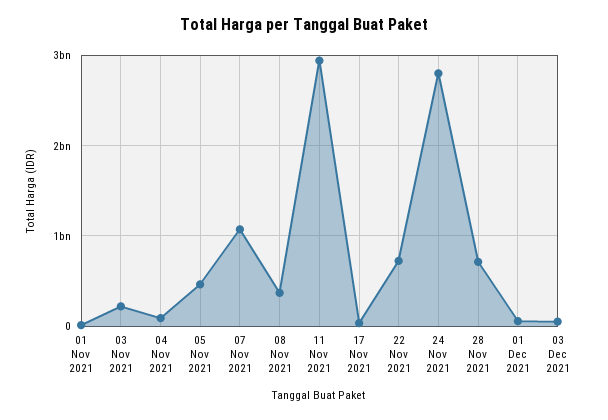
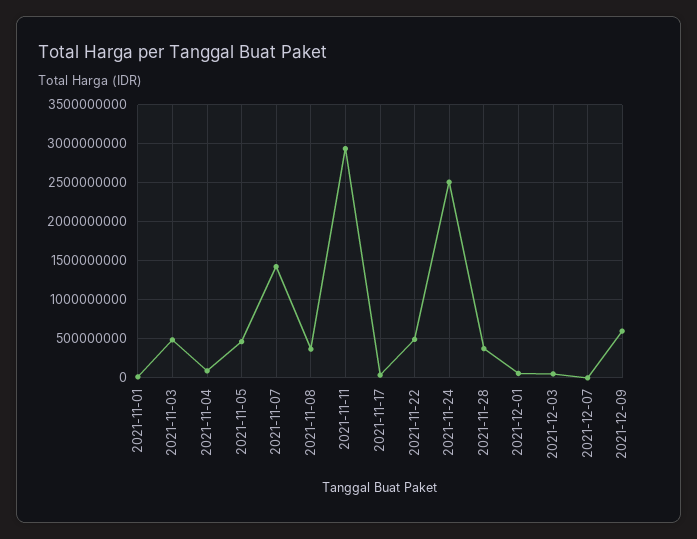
03 Nov 2021: 200000000 -> 500000000
07 Nov 2021: 1100000000 -> 1400000000
22 Nov 2021: 700000000 -> 500000000
24 Nov 2021: 2800000000 -> 2500000000
28 Nov 2021: 700000000 -> 400000000
2021-12-07: none -> 0
2021-12-09: none -> 600000000

